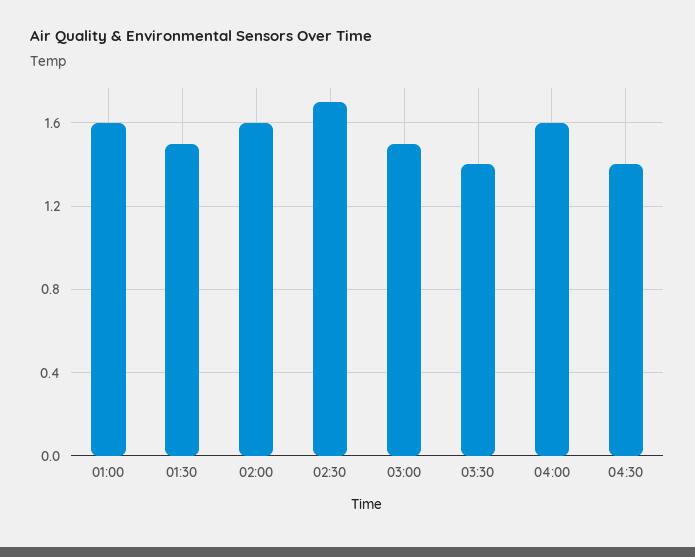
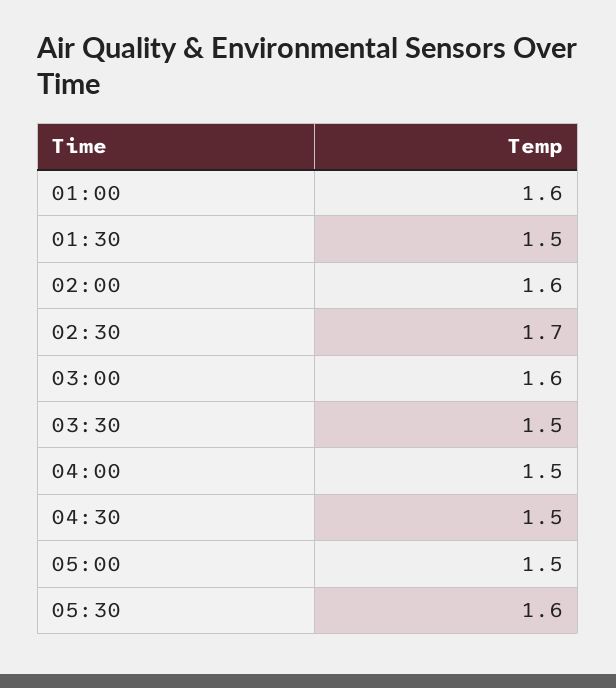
03:00: 1.5 -> 1.6
03:30: 1.4 -> 1.5
04:00: 1.6 -> 1.5
04:30: 1.4 -> 1.5
05:00: none -> 1.5
05:30: none -> 1.6

